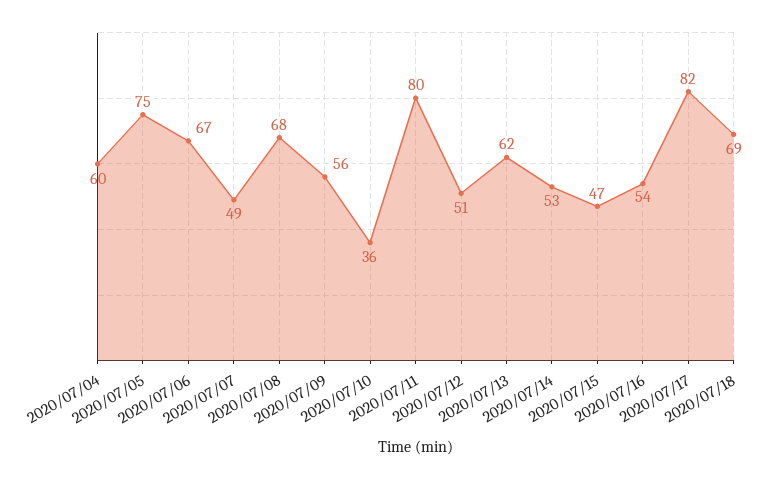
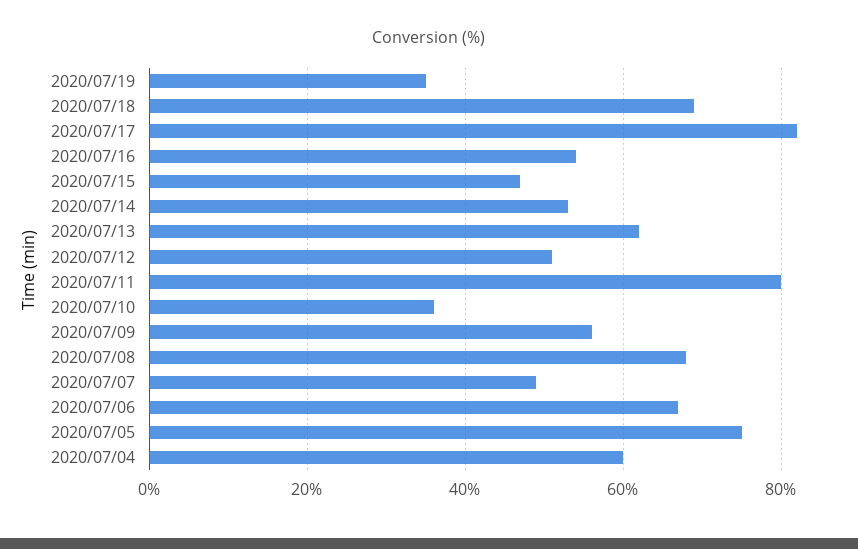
2020/07/19: none -> 35

